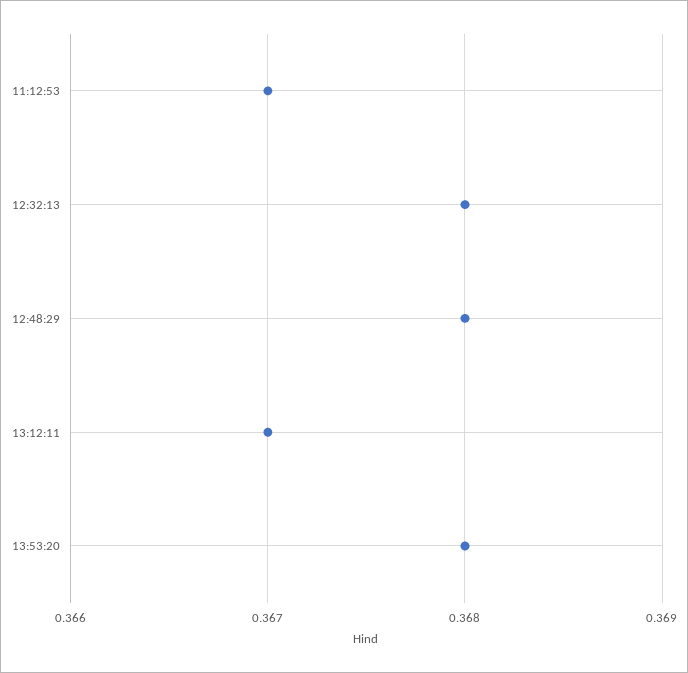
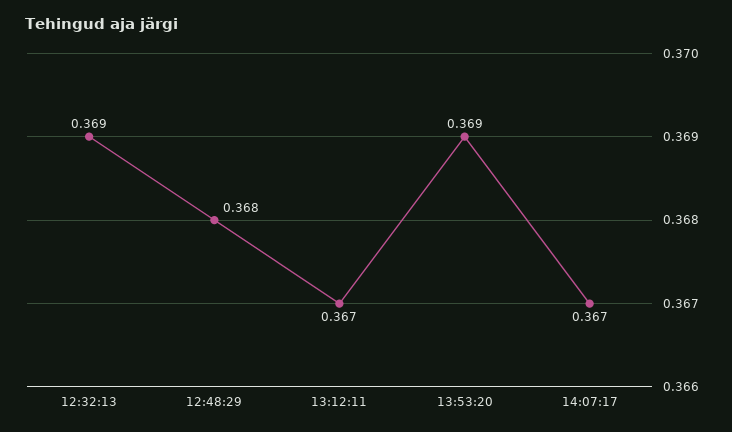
11:12:53: 0.367 -> none
12:32:13: 0.368 -> 0.369
13:53:20: 0.368 -> 0.369
14:07:17: none -> 0.367

